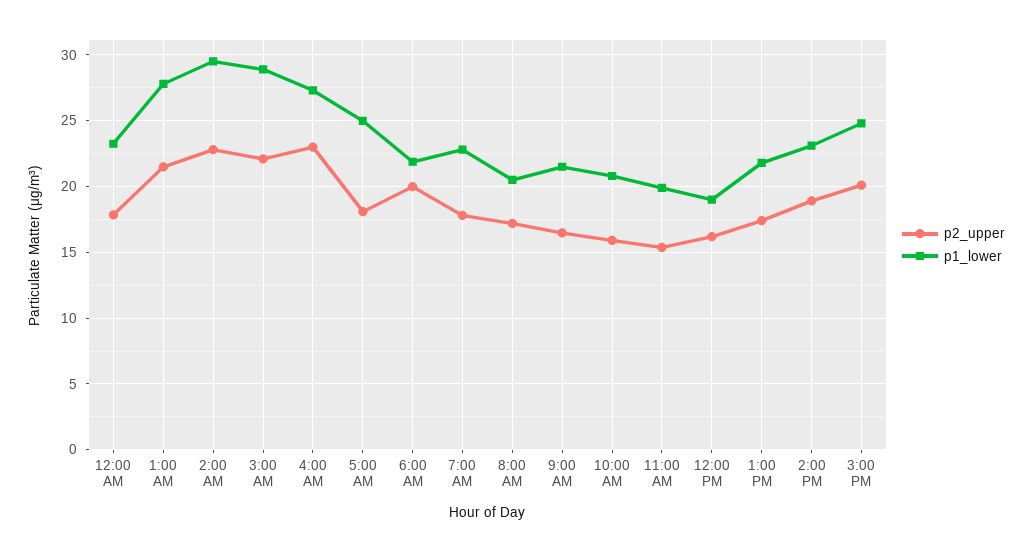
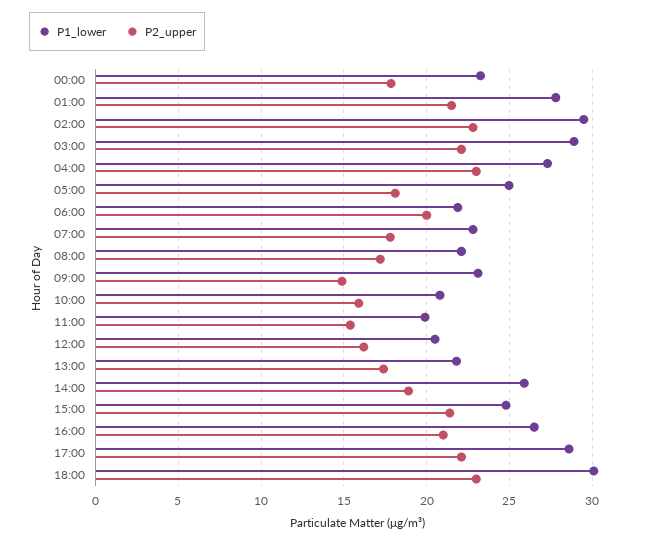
p1_lower, 8:00 AM: 20.5 -> 22
p2_upper, 9:00 AM: 16.5 -> 15
p1_lower, 9:00 AM: 21.5 -> 23
p1_lower, 12:00 PM: 19 -> 20.5
p1_lower, 2:00 PM: 23 -> 26
p2_upper, 3:00 PM: 20 -> 21.5
p1_lower, 16:00: none -> 26.5
p2_upper, 16:00: none -> 21
p1_lower, 17:00: none -> 28.5
p2_upper, 17:00: none -> 22
p1_lower, 18:00: none -> 30
p2_upper, 18:00: none -> 23

